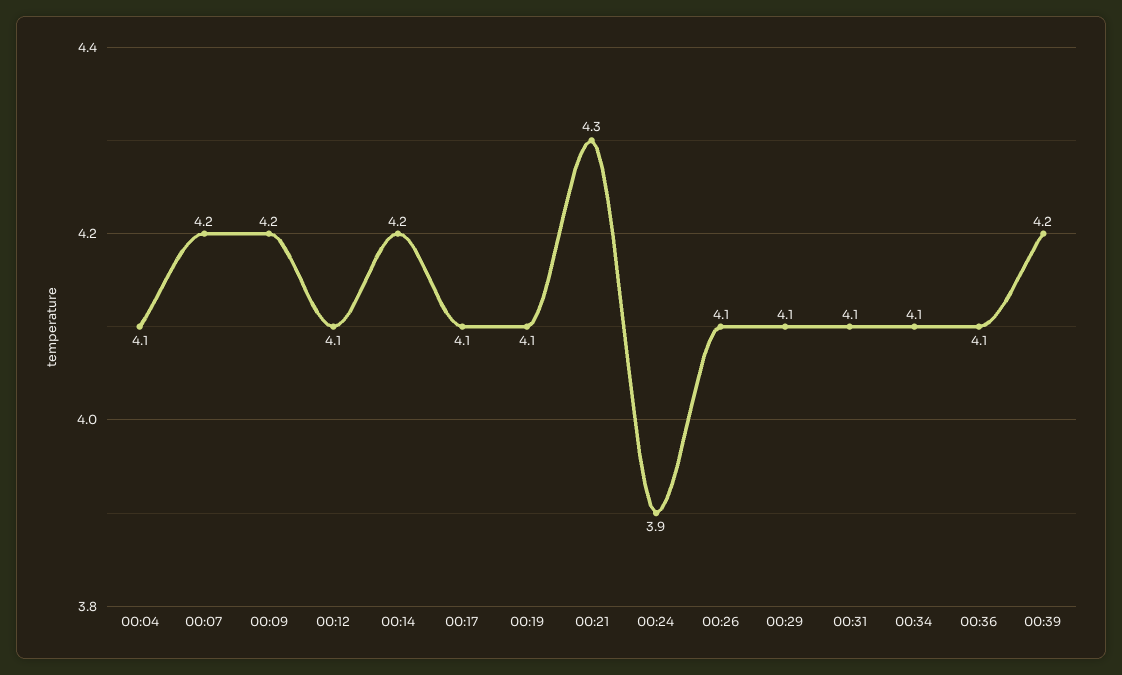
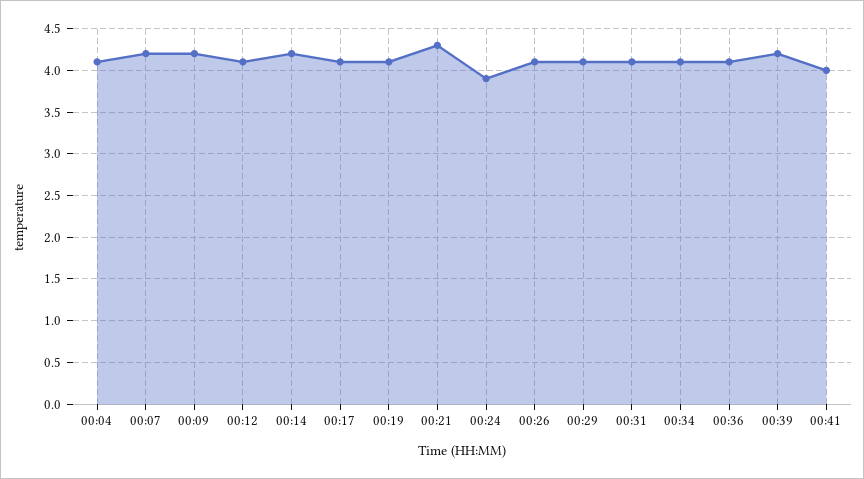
00:41: none -> 4

